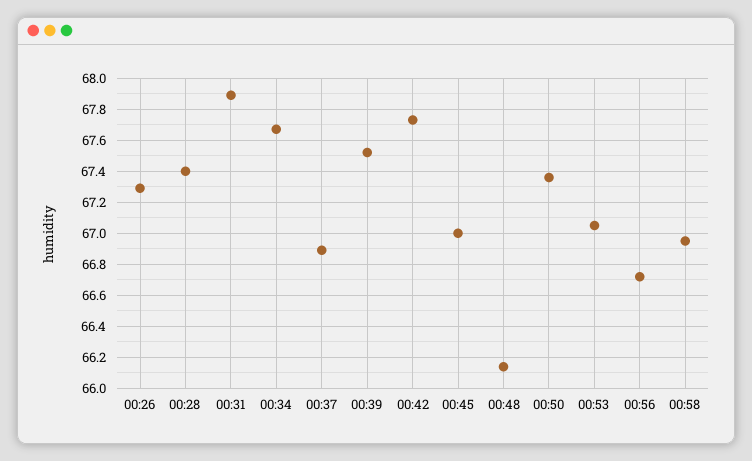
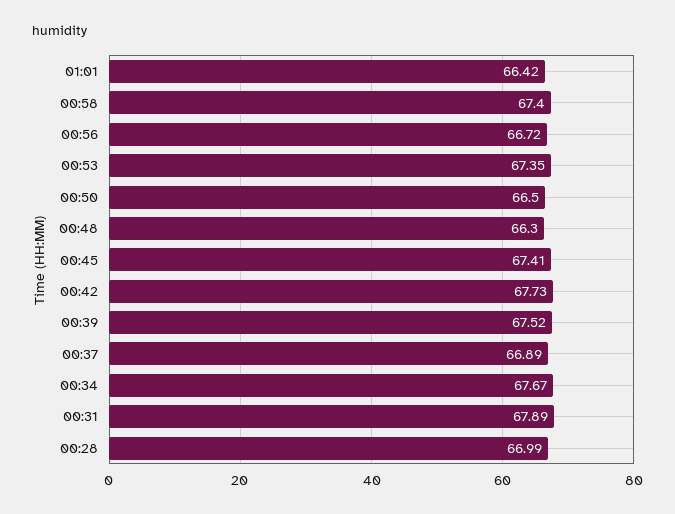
00:26: 67.3 -> none
00:28: 67.4 -> 66.99
00:45: 67 -> 67.41
00:48: 66.15 -> 66.3
00:50: 67.35 -> 66.5
00:53: 67.05 -> 67.35
00:58: 66.95 -> 67.4
01:01: none -> 66.42

